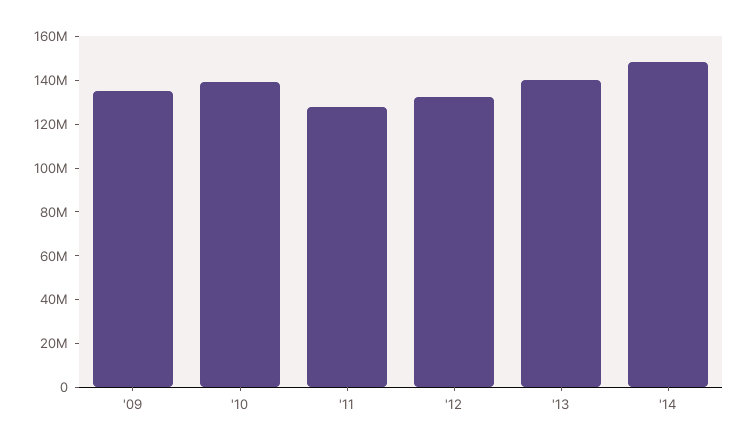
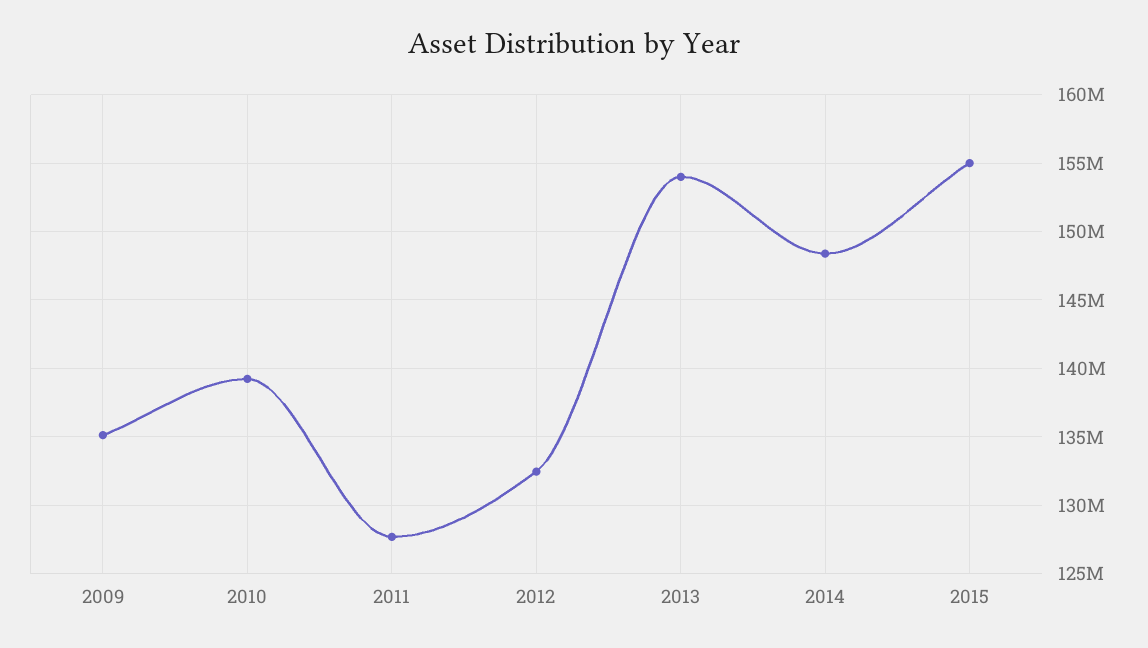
'13: 140000000 -> 154000000
2015: none -> 155000000

